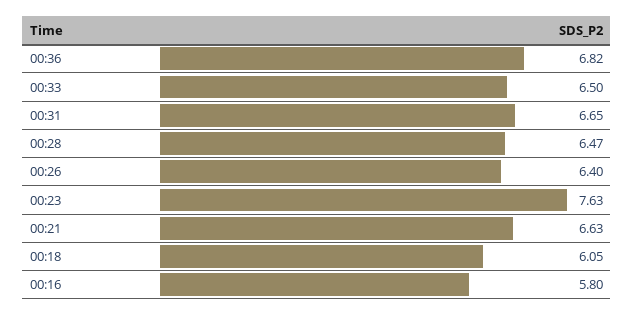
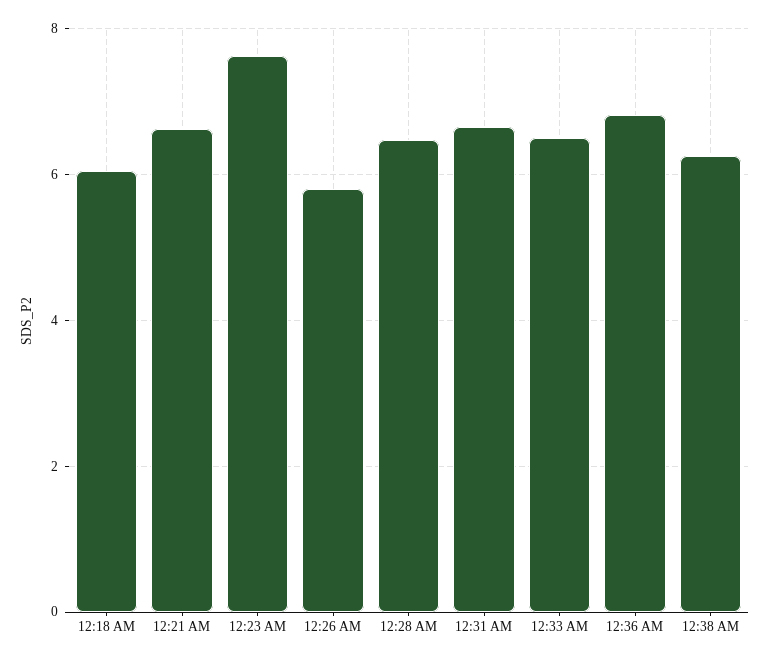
00:26: 6.4 -> 5.8
00:16: 5.8 -> none
12:38 AM: none -> 6.2

